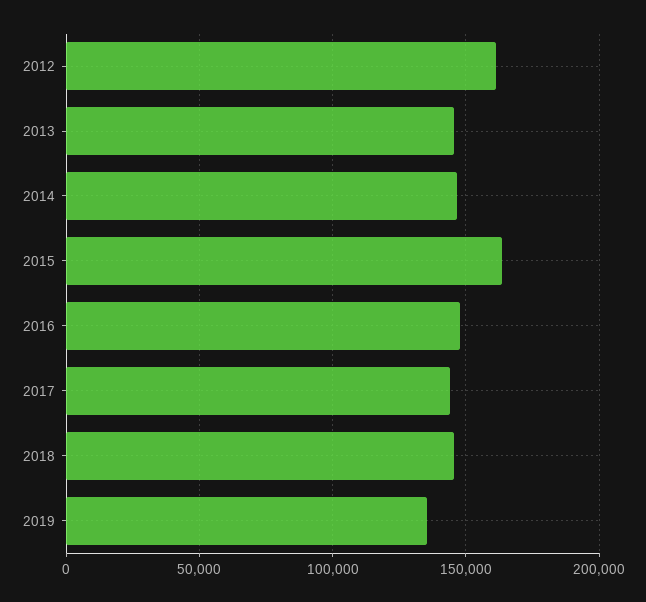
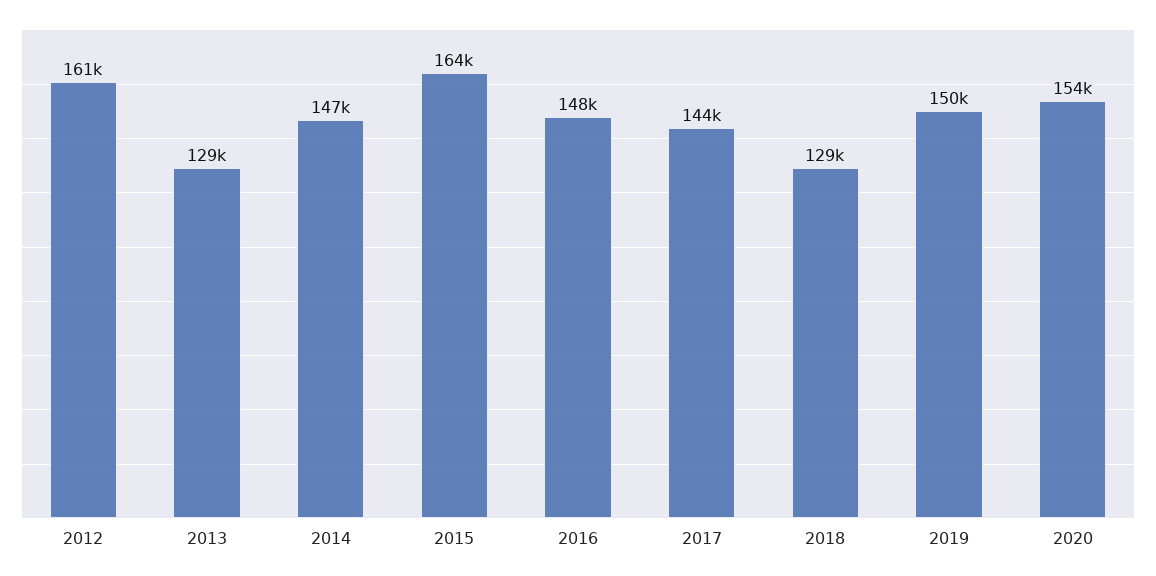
2013: 145000 -> 129000
2018: 145000 -> 129000
2019: 135000 -> 150000
2020: none -> 154000

